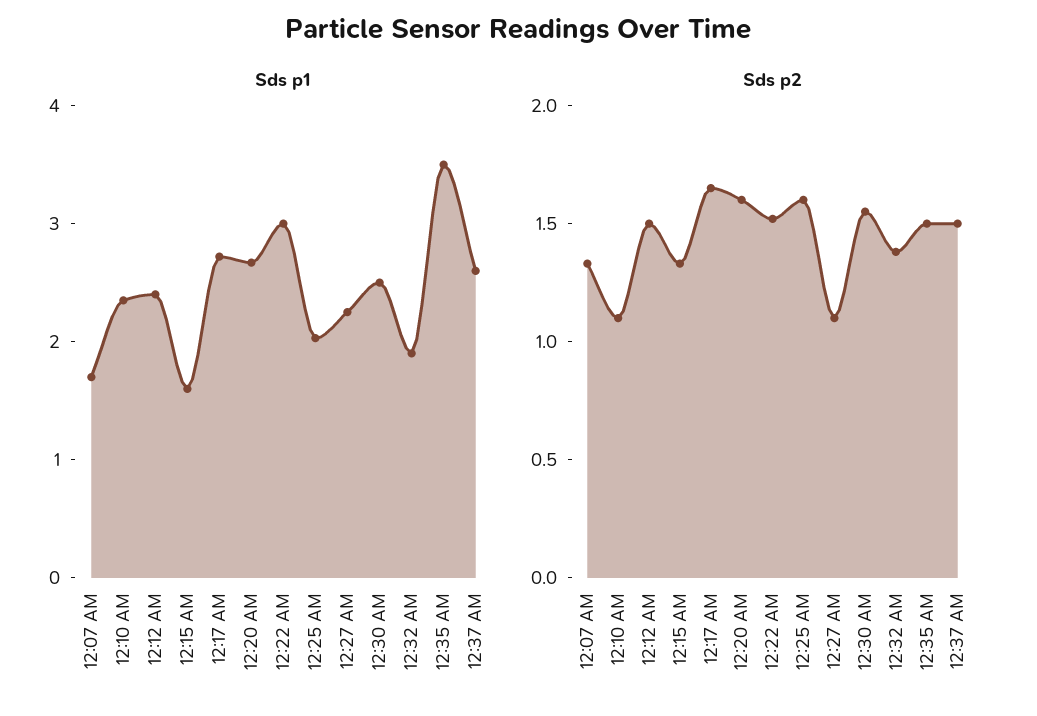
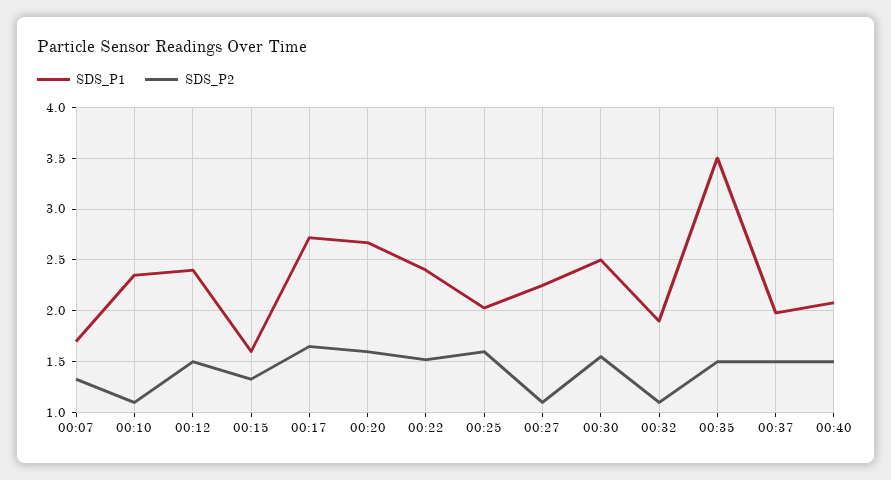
Sds p1, 12:22 AM: 3 -> 2.4
Sds p1, 12:37 AM: 2.6 -> 2
Sds p2, 12:32 AM: 1.4 -> 1.1
Sds p1, 00:40: none -> 2.1
Sds p2, 00:40: none -> 1.5

